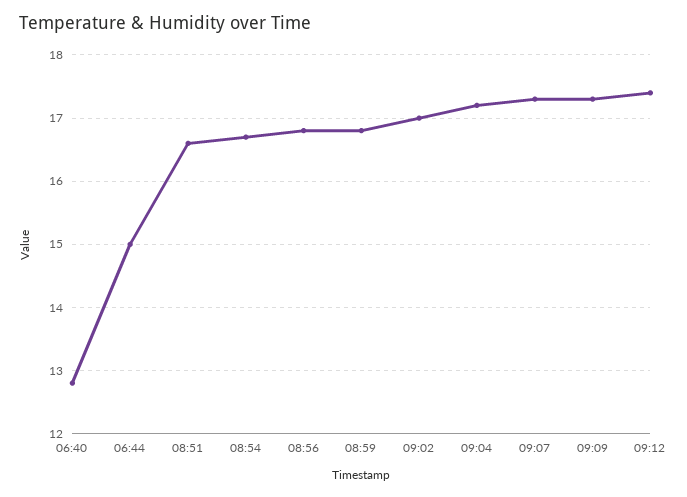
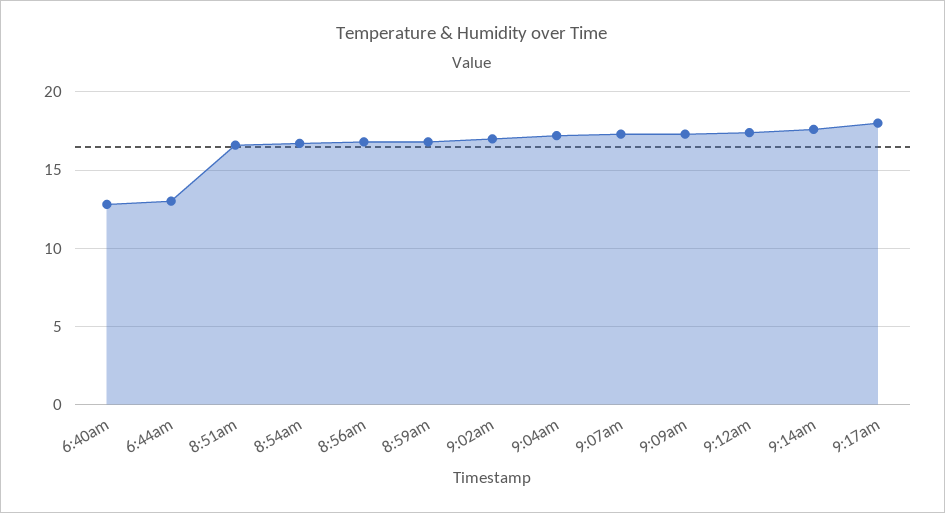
06:44: 15 -> 13
9:14am: none -> 17.5
9:17am: none -> 18

